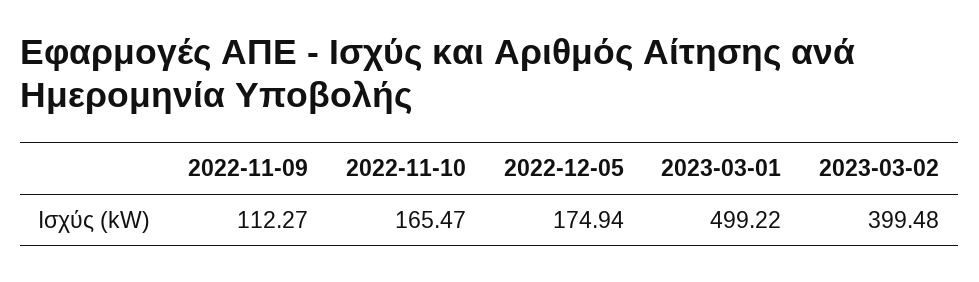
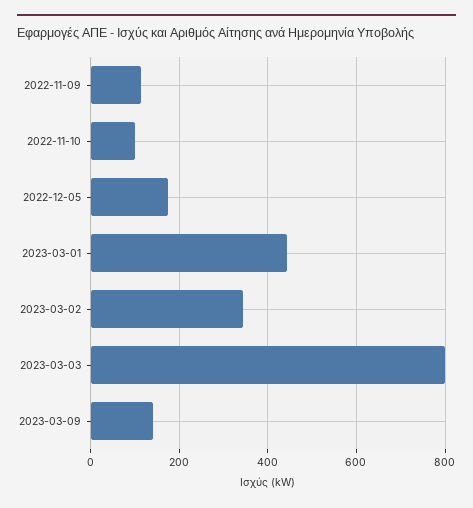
2022-11-10: 165.47 -> 100
2023-03-01: 499.22 -> 440
2023-03-02: 399.48 -> 340
2023-03-03: none -> 800
2023-03-09: none -> 140

